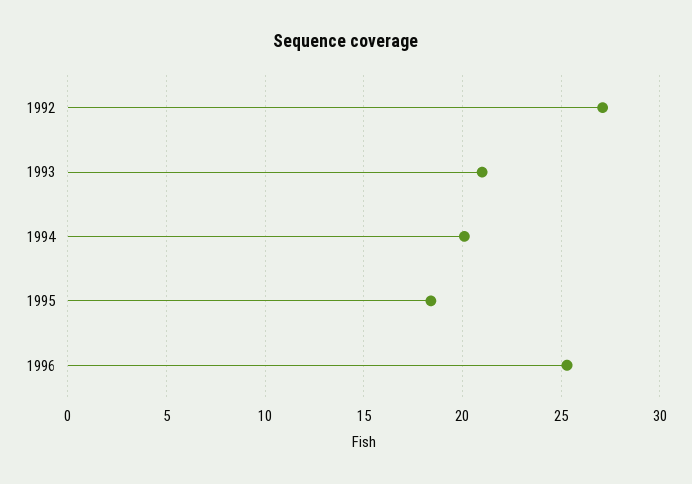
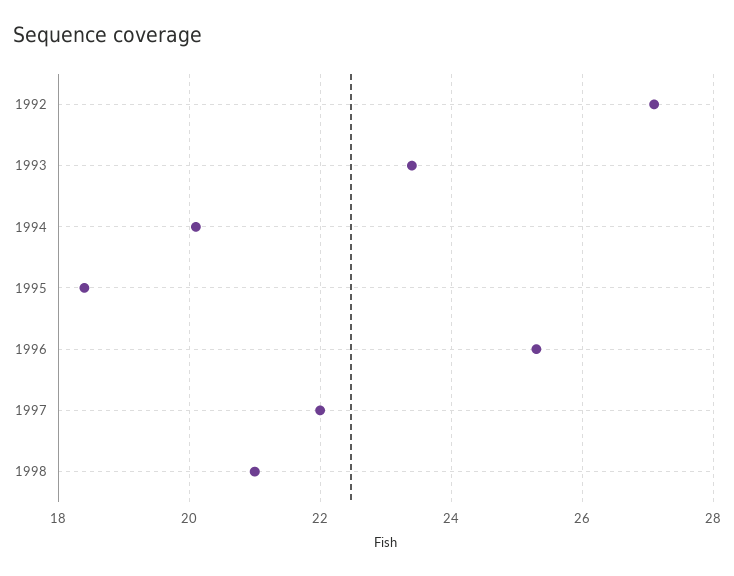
1993: 21 -> 23.5
1997: none -> 22
1998: none -> 21

